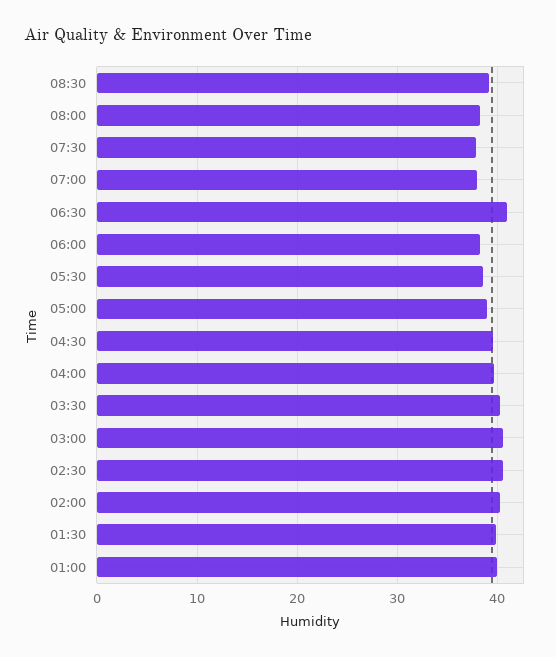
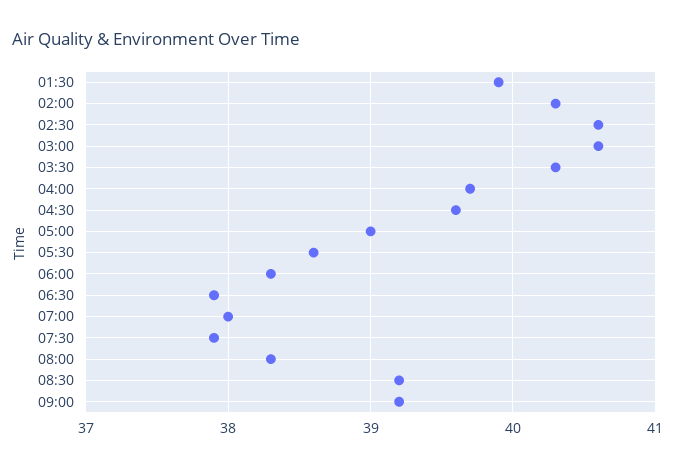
06:30: 41 -> 37.9
01:00: 40 -> none
09:00: none -> 39.2

